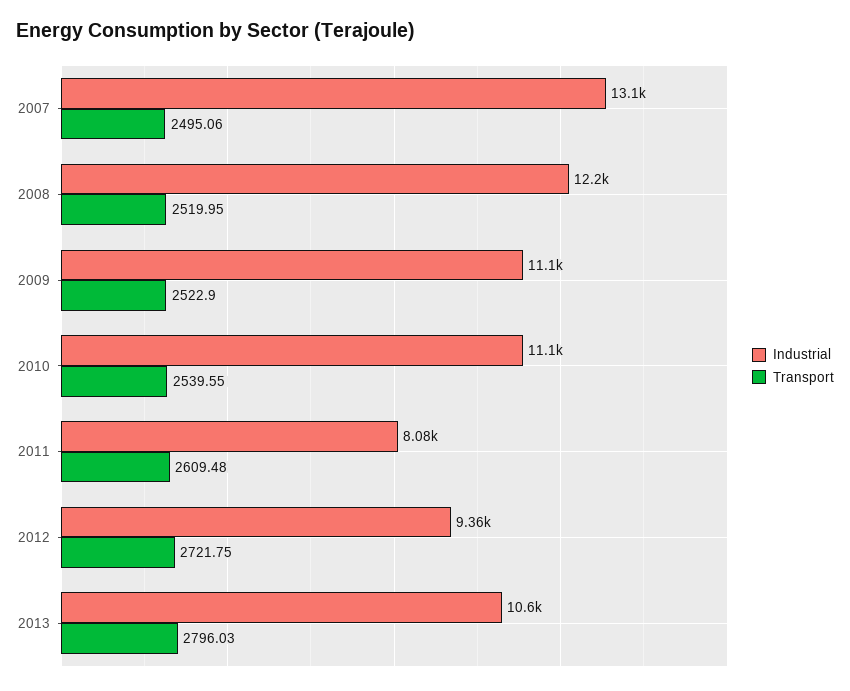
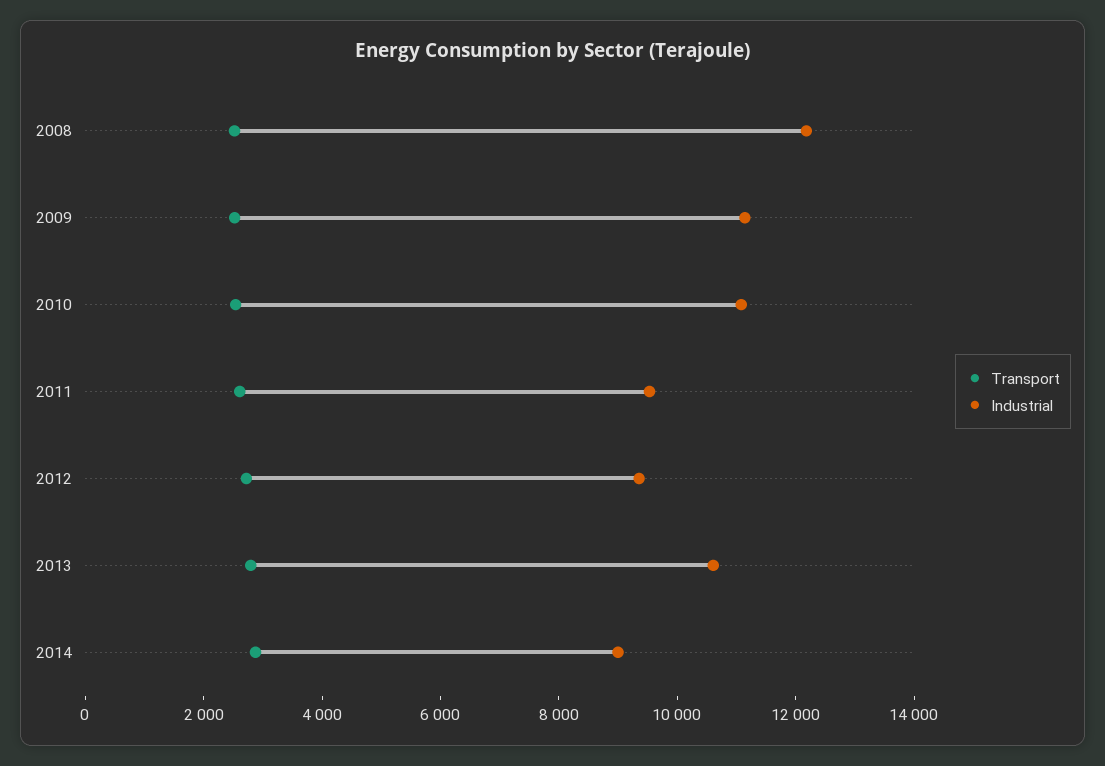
Industrial, 2007: 13100 -> none
Transport, 2007: 2495.06 -> none
Industrial, 2011: 8080 -> 9500
Transport, 2014: none -> 3000
Industrial, 2014: none -> 9000

